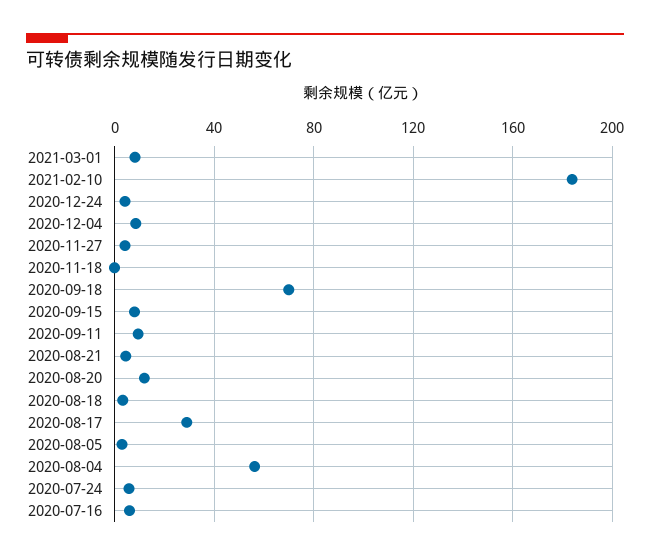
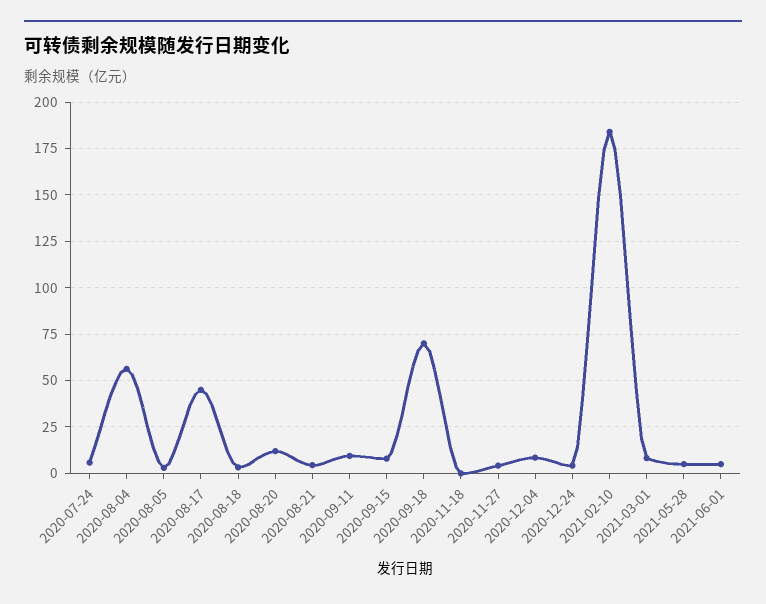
2020-08-17: 30 -> 45
2020-07-16: 5 -> none
2021-05-28: none -> 5
2021-06-01: none -> 5

